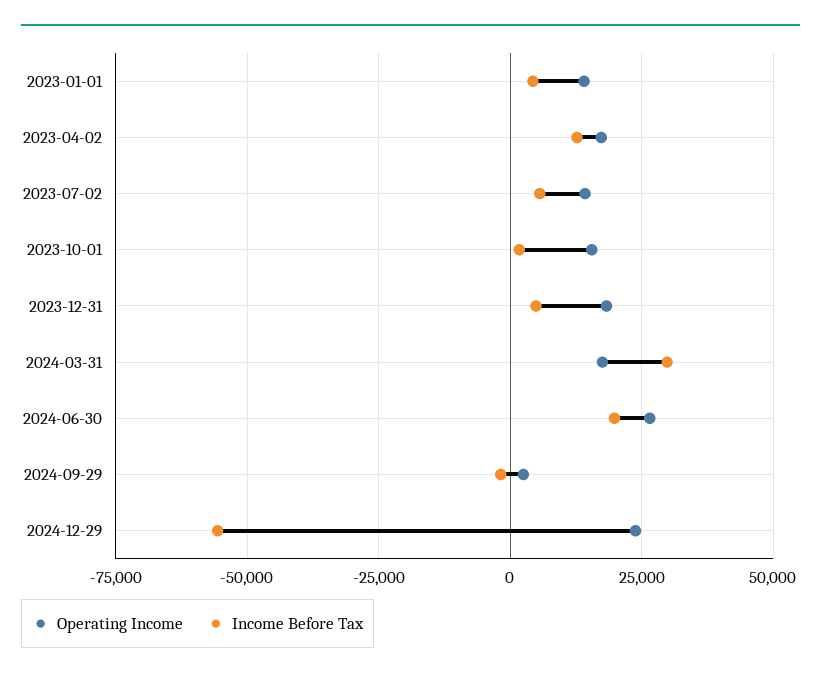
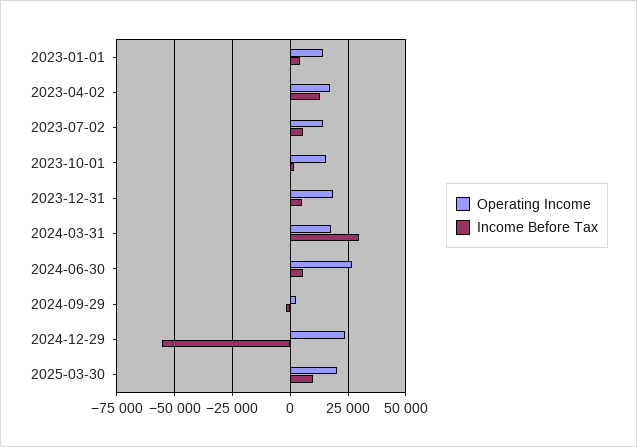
Income Before Tax, 2024-06-30: 20000 -> 5000
Operating Income, 2025-03-30: none -> 20000
Income Before Tax, 2025-03-30: none -> 10000

